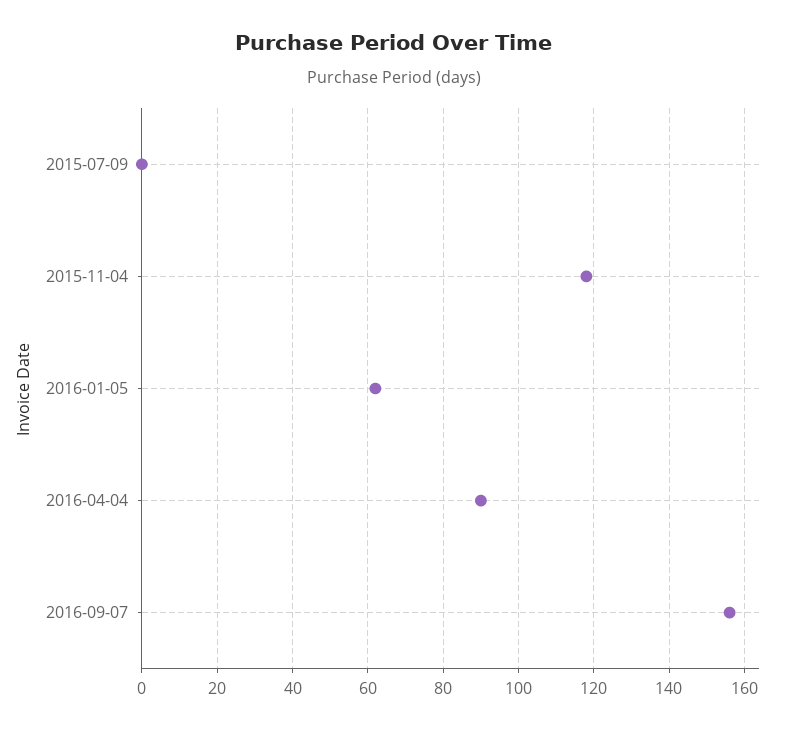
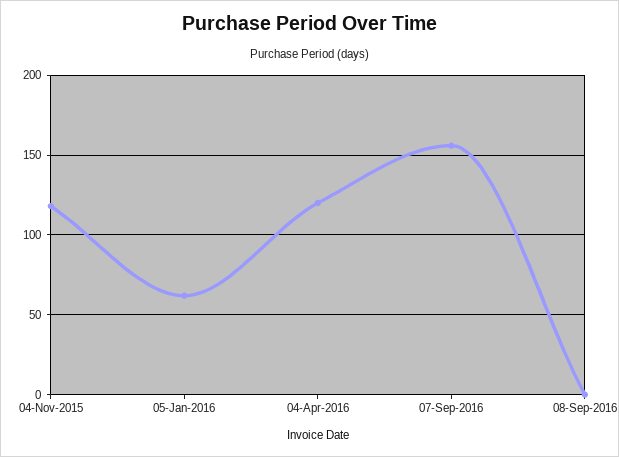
2015-07-09: 0 -> none
2016-04-04: 90 -> 120
08-Sep-2016: none -> 0

